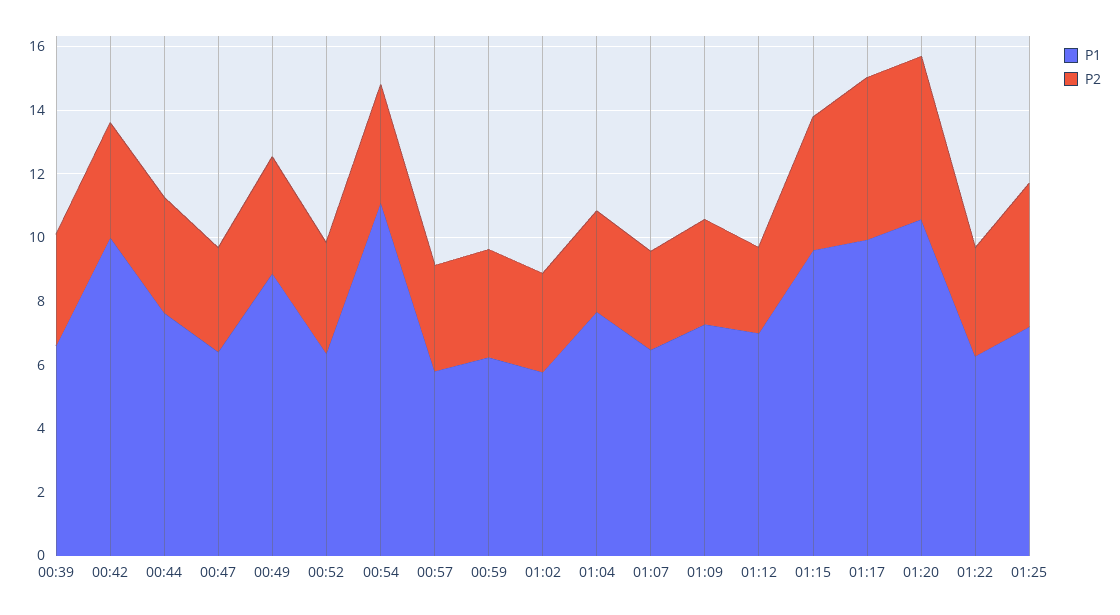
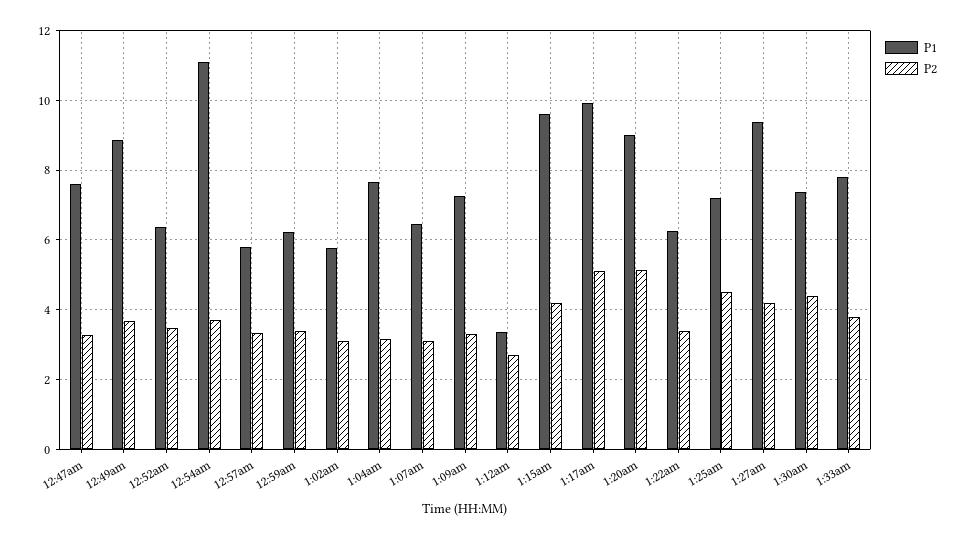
P1, 00:39: 6.5 -> none
P2, 00:39: 3.5 -> none
P1, 00:42: 10 -> none
P2, 00:42: 3.5 -> none
P1, 00:44: 7.5 -> none
P2, 00:44: 3.5 -> none
P1, 00:47: 6.5 -> 7.6
P1, 01:12: 7 -> 3.4
P1, 01:20: 10.5 -> 9
P1, 1:27am: none -> 9.4
P2, 1:27am: none -> 4.2
P1, 1:30am: none -> 7.4
P2, 1:30am: none -> 4.4
P1, 1:33am: none -> 7.8
P2, 1:33am: none -> 3.8

